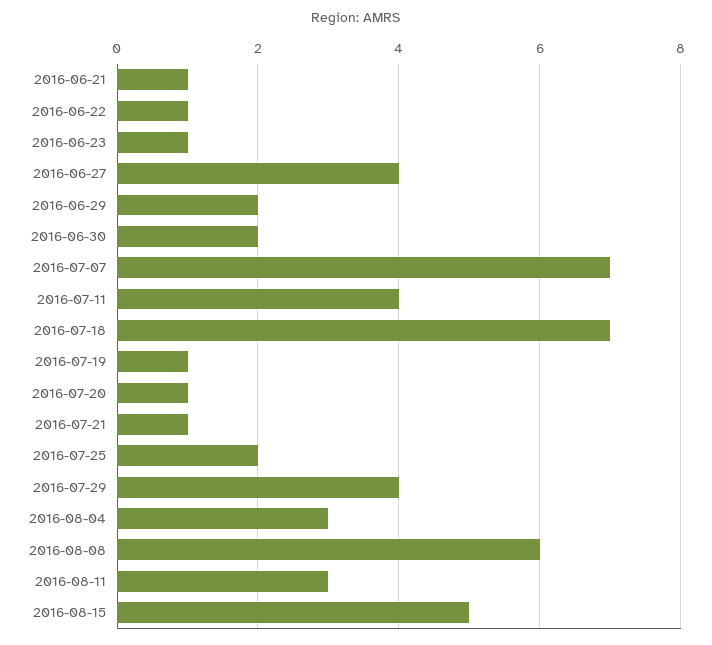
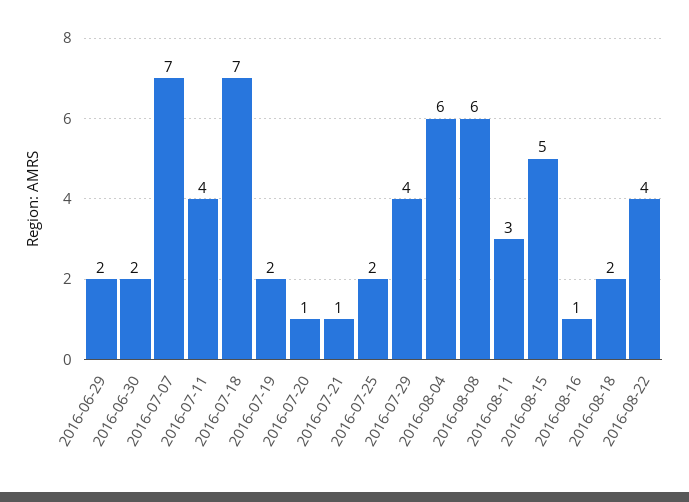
2016-06-21: 1 -> none
2016-06-22: 1 -> none
2016-06-23: 1 -> none
2016-06-27: 4 -> none
2016-07-19: 1 -> 2
2016-08-04: 3 -> 6
2016-08-16: none -> 1
2016-08-18: none -> 2
2016-08-22: none -> 4

